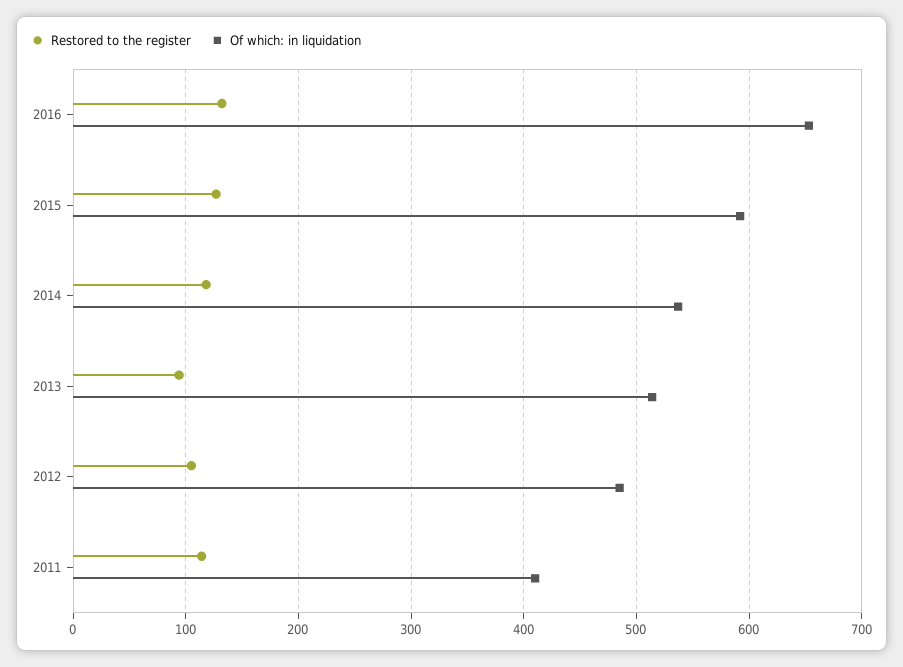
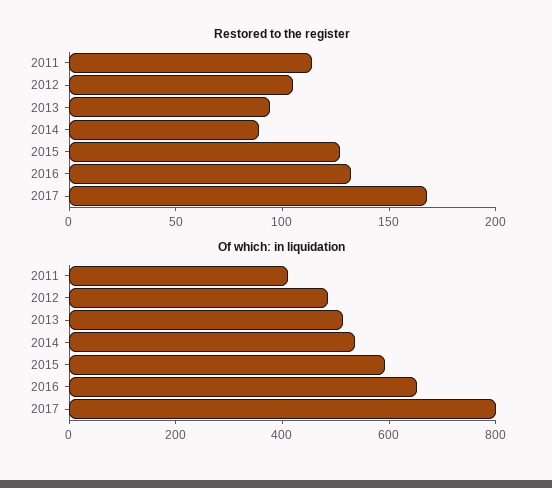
Restored to the register, 2014: 120 -> 90
Restored to the register, 2017: none -> 170
Of which: in liquidation, 2017: none -> 800

